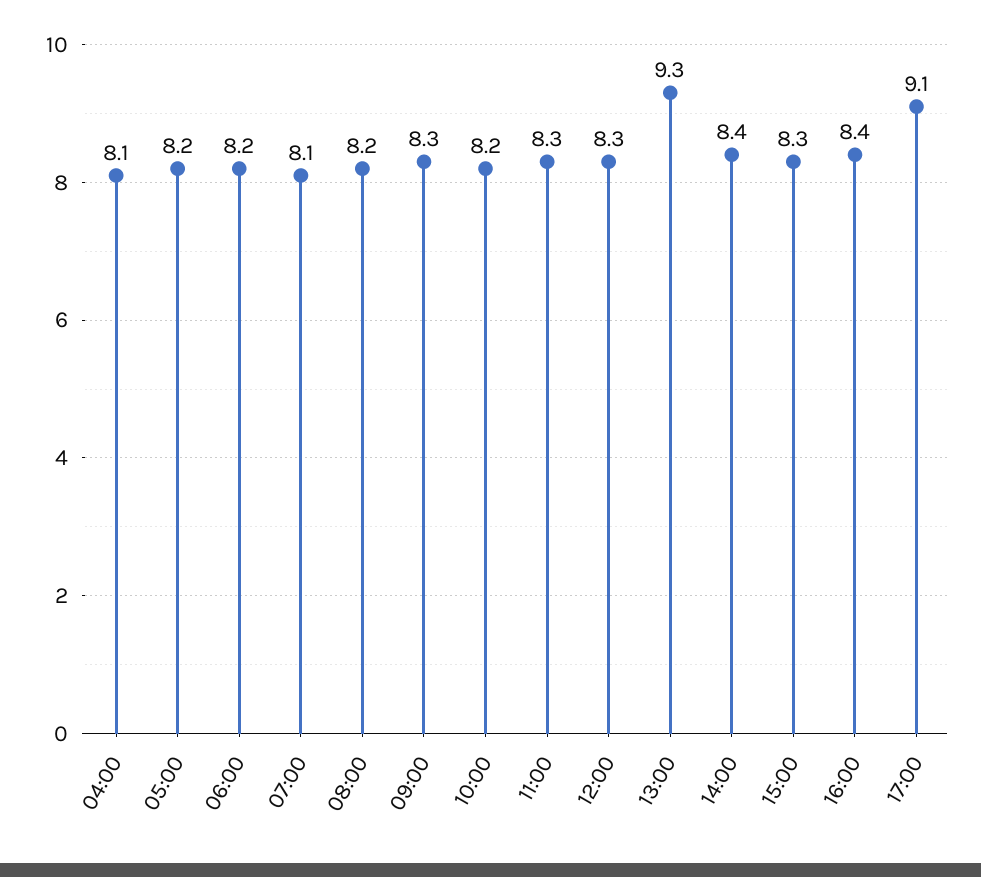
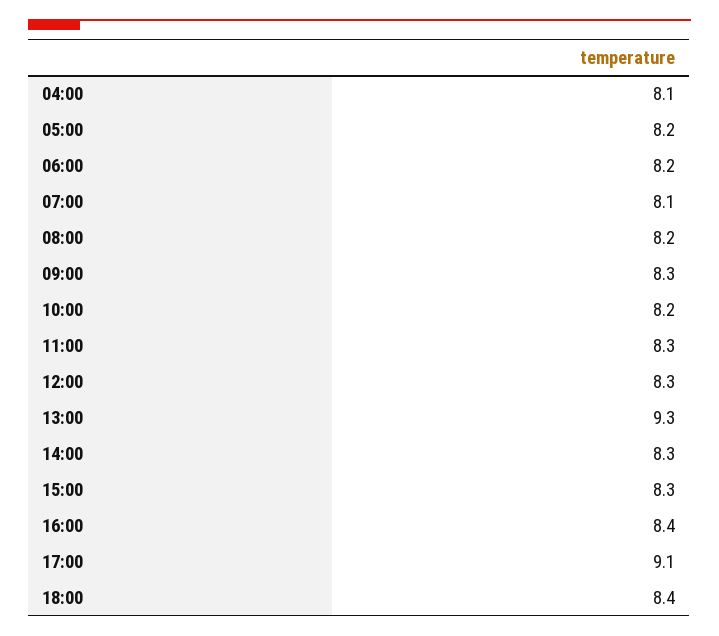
14:00: 8.4 -> 8.3
18:00: none -> 8.4

